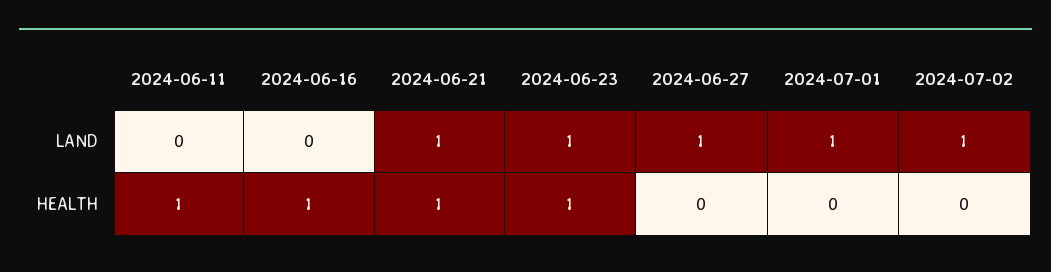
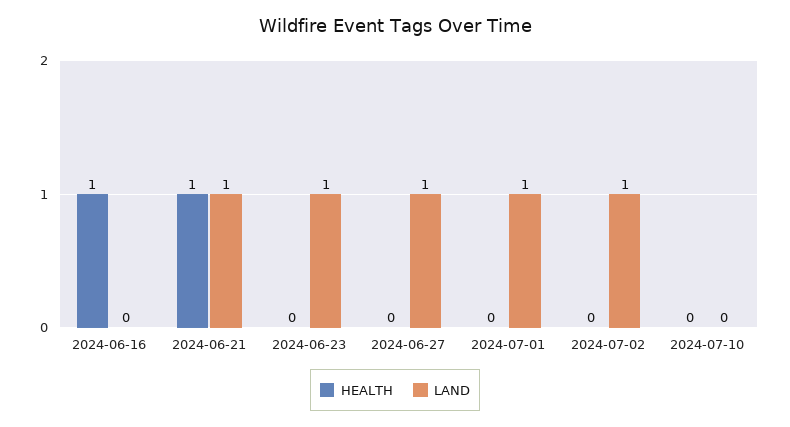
LAND, 2024-06-11: 0 -> none
HEALTH, 2024-06-11: 1 -> none
HEALTH, 2024-06-23: 1 -> 0
HEALTH, 2024-07-10: none -> 0
LAND, 2024-07-10: none -> 0

